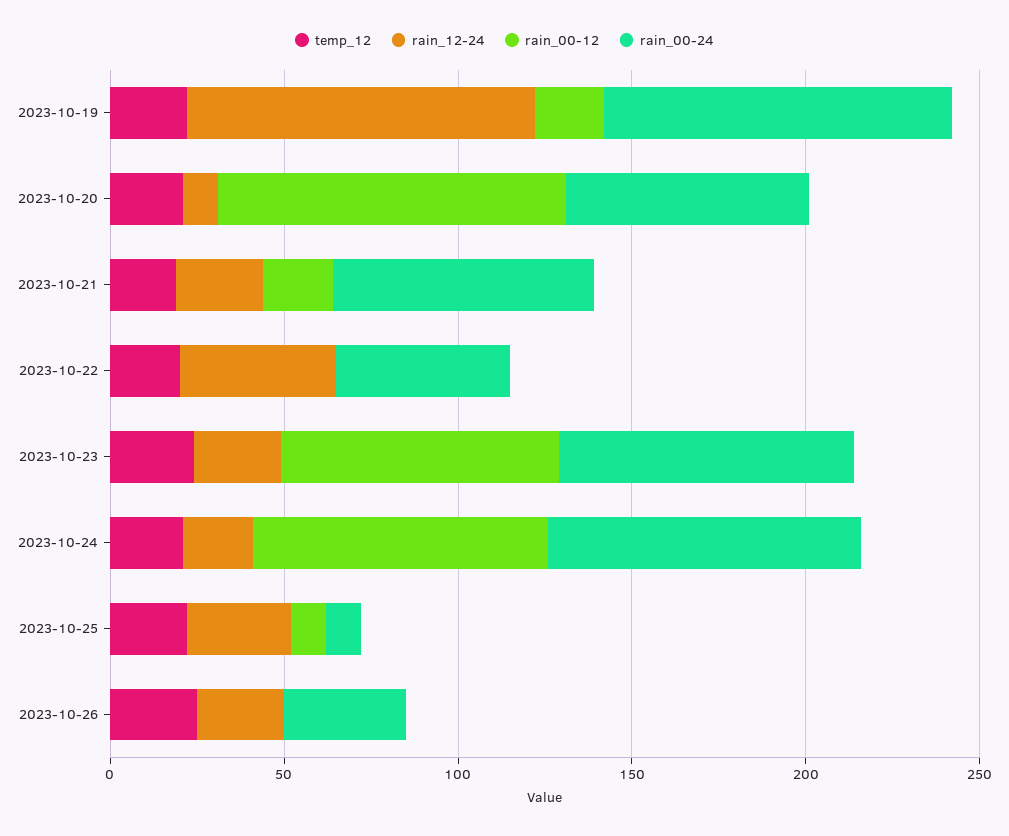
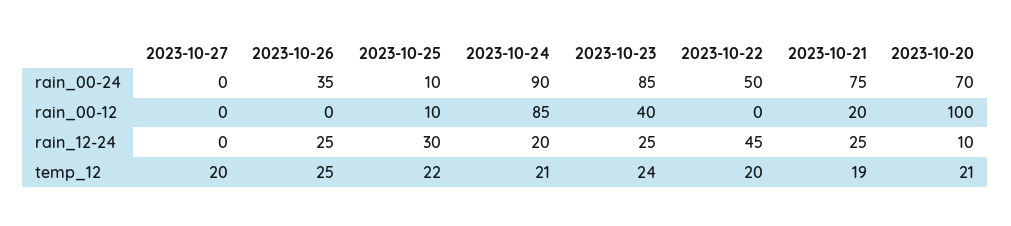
temp_12, 2023-10-19: 20 -> none
rain_12-24, 2023-10-19: 100 -> none
rain_00-12, 2023-10-19: 20 -> none
rain_00-24, 2023-10-19: 100 -> none
rain_00-12, 2023-10-23: 80 -> 40
rain_00-24, 2023-10-27: none -> 0
rain_00-12, 2023-10-27: none -> 0
rain_12-24, 2023-10-27: none -> 0
temp_12, 2023-10-27: none -> 20

